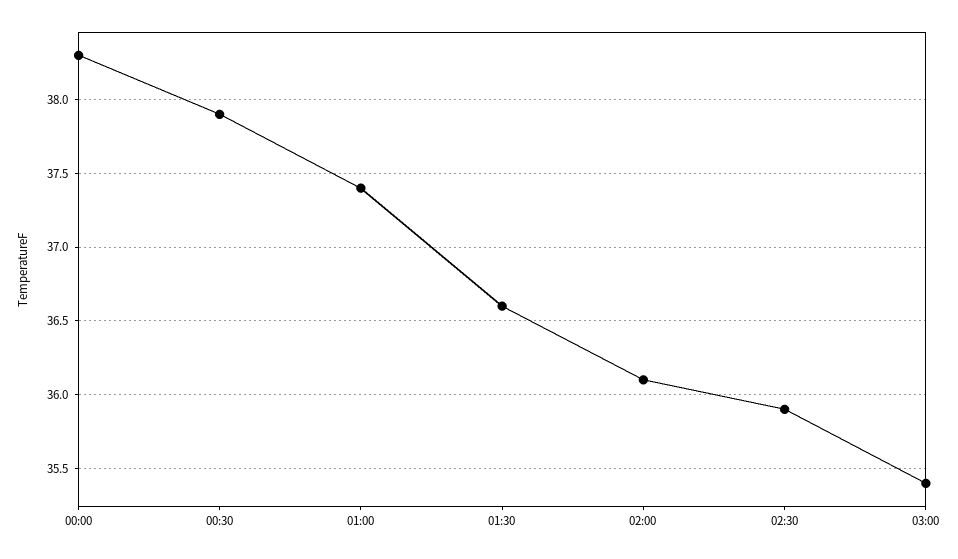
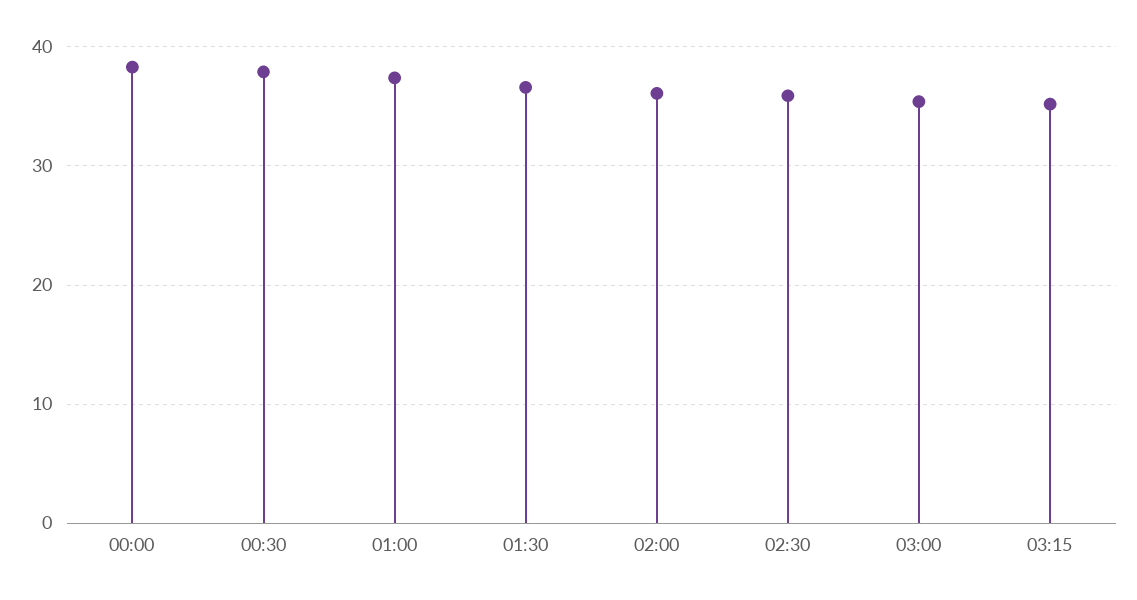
03:15: none -> 35

